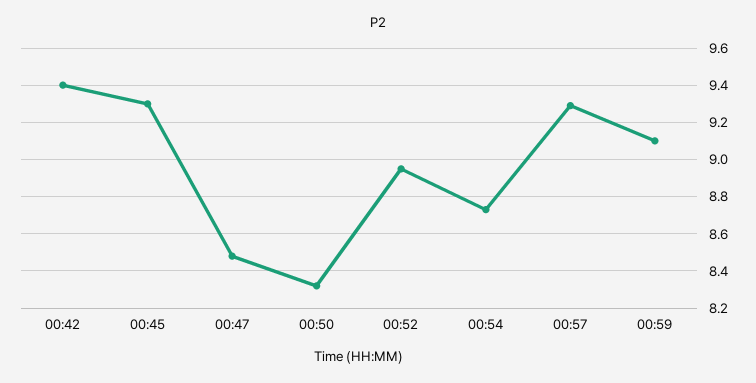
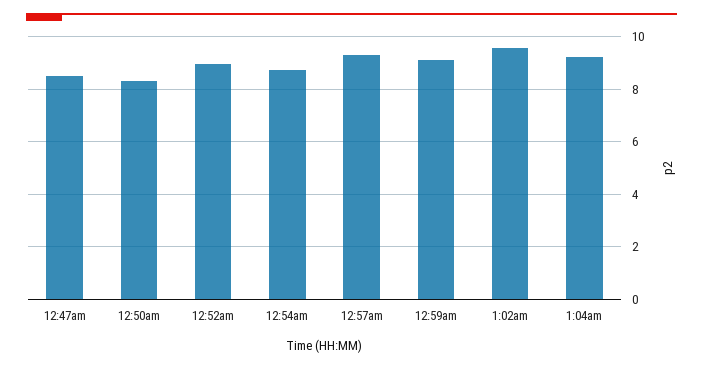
00:42: 9.4 -> none
00:45: 9.3 -> none
1:02am: none -> 9.5
1:04am: none -> 9.25

